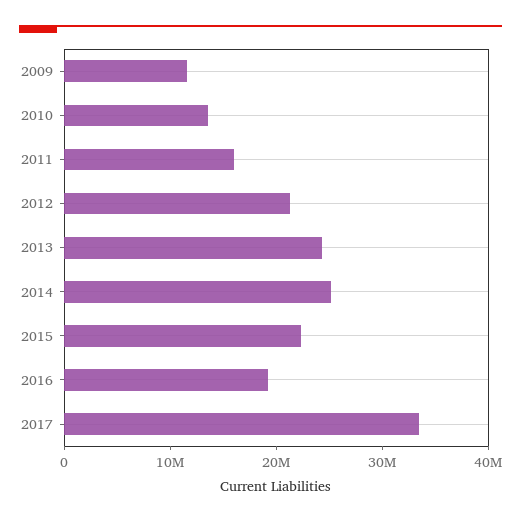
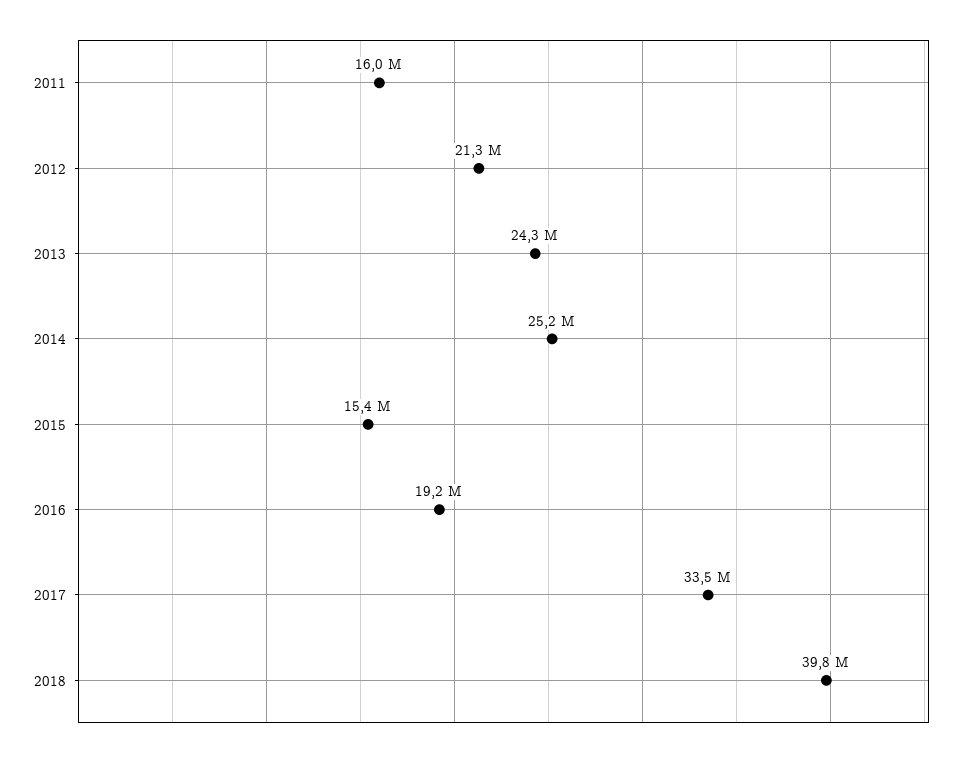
2009: 12000000 -> none
2010: 14000000 -> none
2015: 22000000 -> 15400000
2018: none -> 39800000

